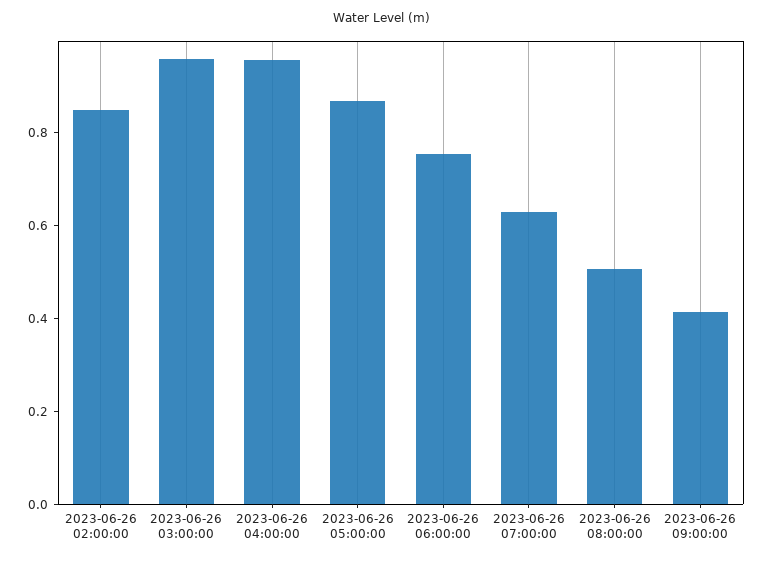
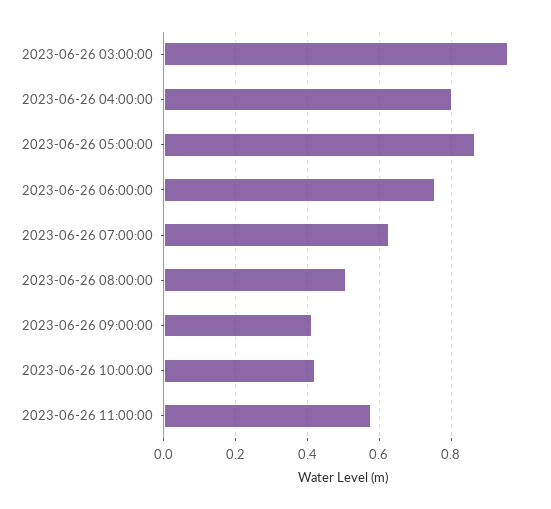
2023-06-26 02:00:00: 0.85 -> none
2023-06-26 04:00:00: 0.95 -> 0.8
2023-06-26 10:00:00: none -> 0.42
2023-06-26 11:00:00: none -> 0.58

